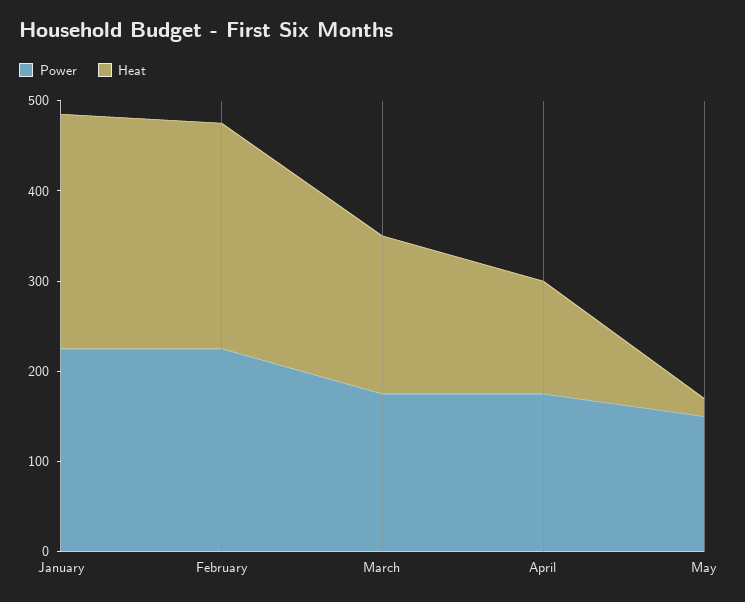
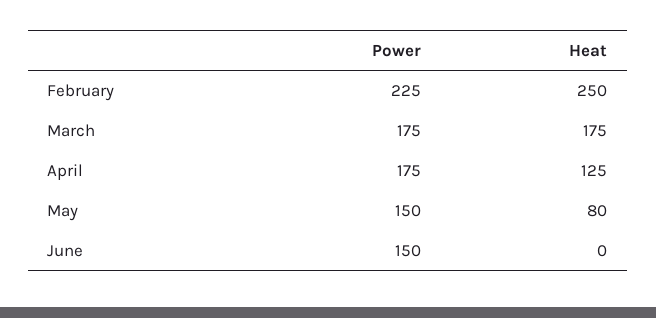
Power, January: 220 -> none
Heat, January: 260 -> none
Heat, May: 20 -> 80
Power, June: none -> 150
Heat, June: none -> 0

